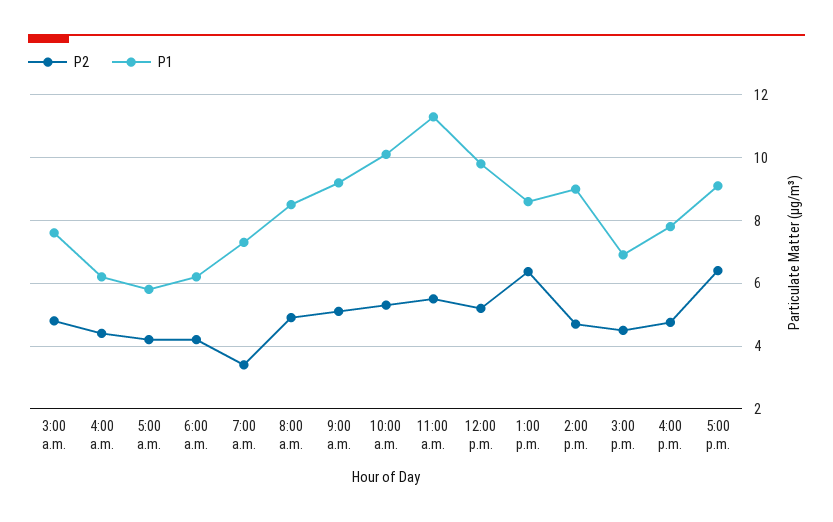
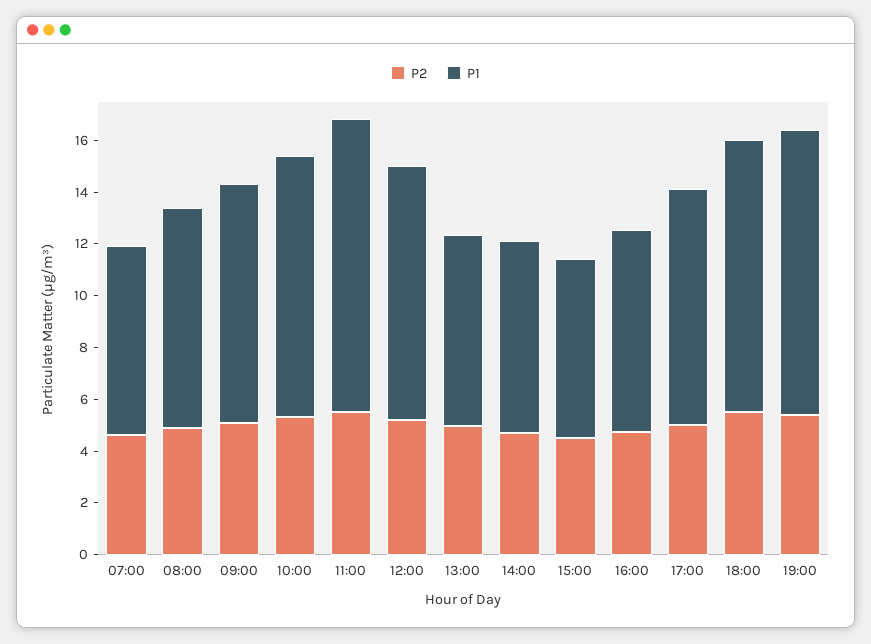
P2, 3:00 a.m.: 4.8 -> none
P1, 3:00 a.m.: 7.6 -> none
P2, 4:00 a.m.: 4.4 -> none
P1, 4:00 a.m.: 6.2 -> none
P2, 5:00 a.m.: 4.2 -> none
P1, 5:00 a.m.: 5.8 -> none
P2, 6:00 a.m.: 4.2 -> none
P1, 6:00 a.m.: 6.2 -> none
P2, 7:00 a.m.: 3.4 -> 4.5
P2, 1:00 p.m.: 6.4 -> 5
P1, 1:00 p.m.: 8.6 -> 7.5
P1, 2:00 p.m.: 9 -> 7.5
P2, 5:00 p.m.: 6.4 -> 5
P2, 18:00: none -> 5.5
P1, 18:00: none -> 10.5
P2, 19:00: none -> 5.5
P1, 19:00: none -> 11

